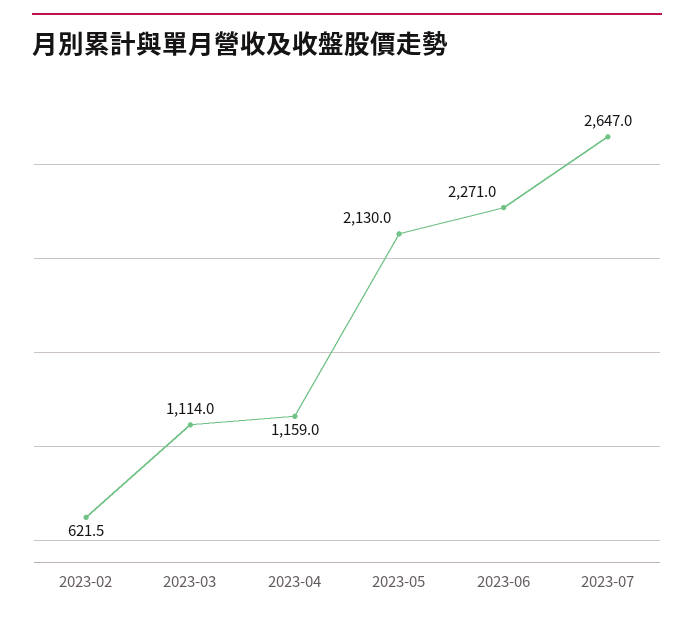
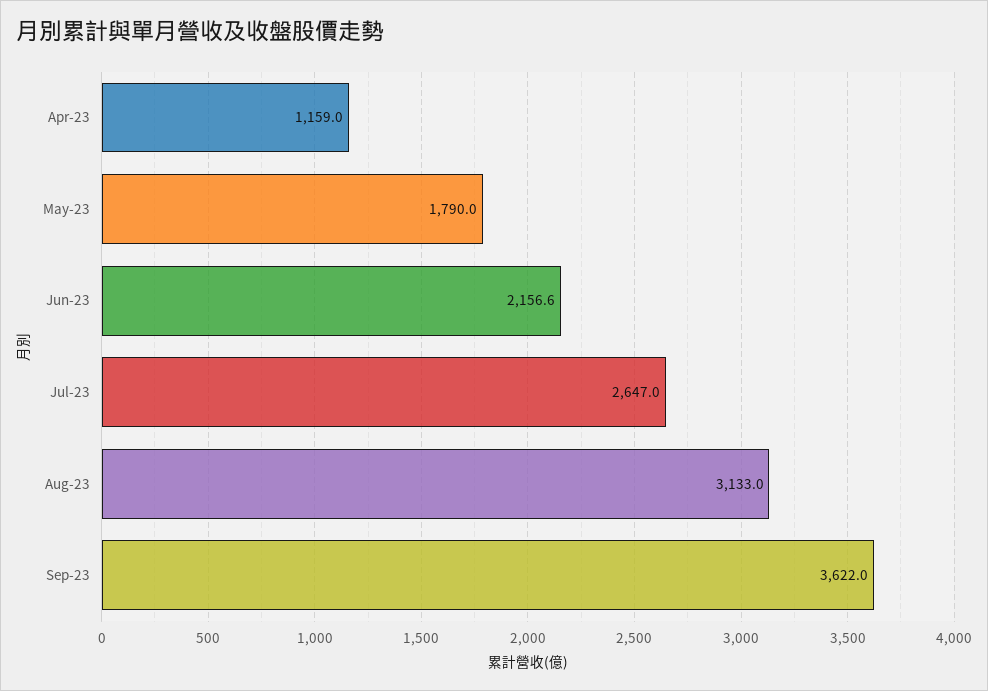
2023-02: 621.5 -> none
2023-03: 1114 -> none
2023-05: 2130 -> 1790
2023-06: 2271 -> 2156.6
Aug-23: none -> 3133
Sep-23: none -> 3622

